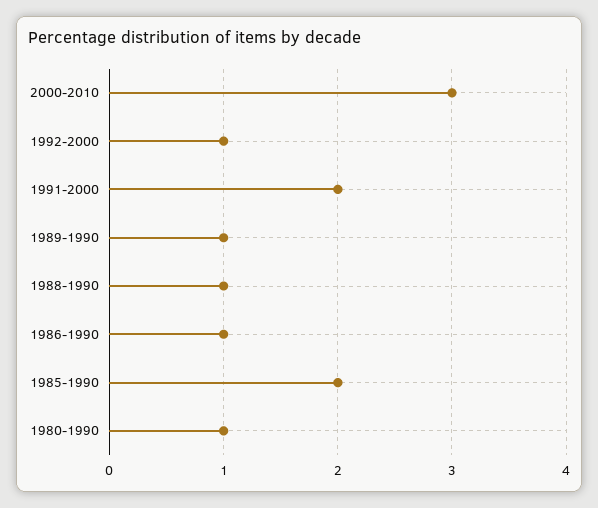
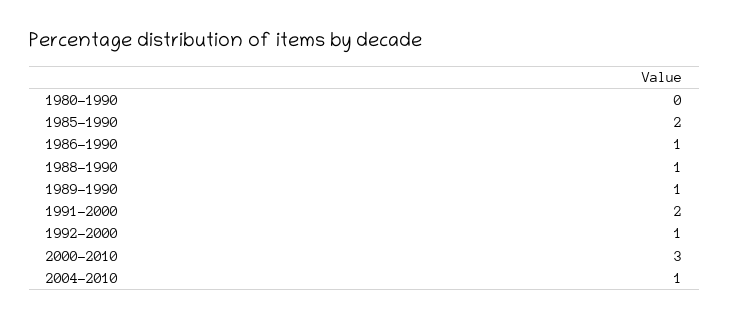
1980-1990: 1 -> 0
2004-2010: none -> 1

